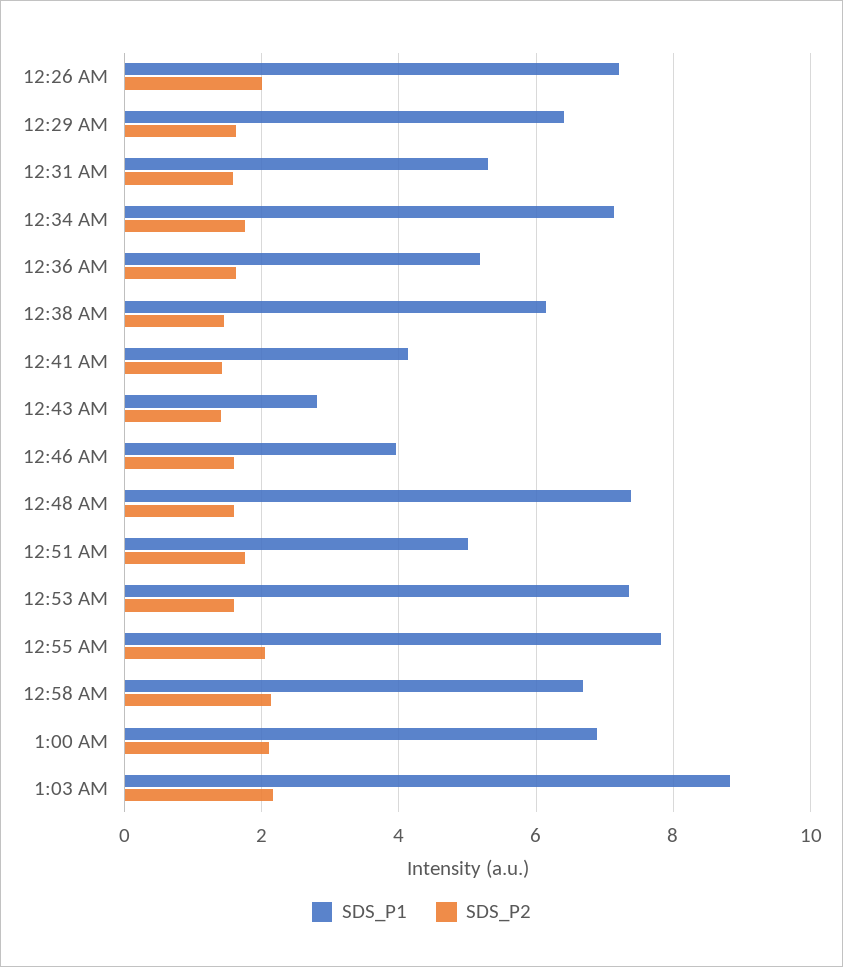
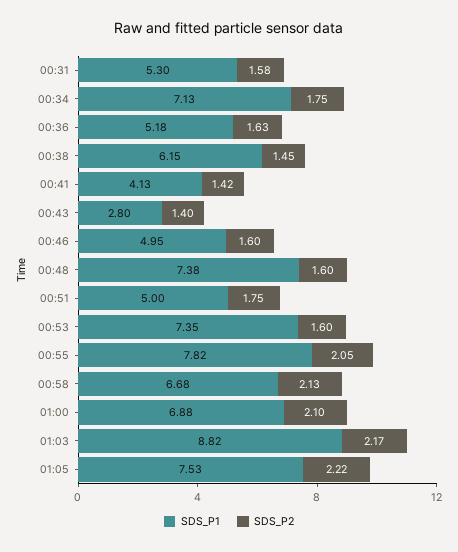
SDS_P1, 12:26 AM: 7.2 -> none
SDS_P2, 12:26 AM: 2 -> none
SDS_P1, 12:29 AM: 6.4 -> none
SDS_P2, 12:29 AM: 1.6 -> none
SDS_P1, 12:46 AM: 4 -> 4.95
SDS_P1, 01:05: none -> 7.53
SDS_P2, 01:05: none -> 2.22

